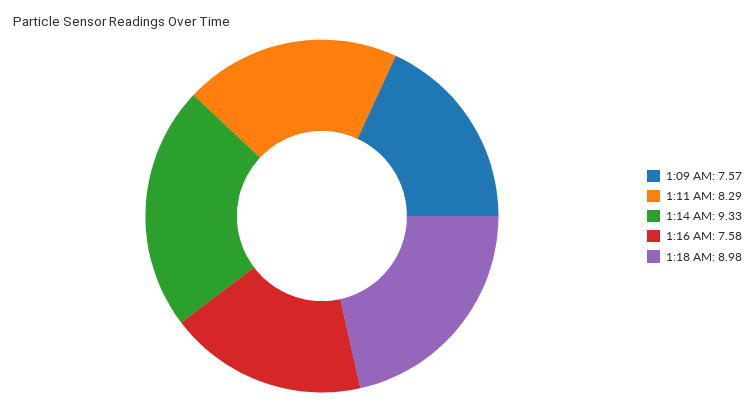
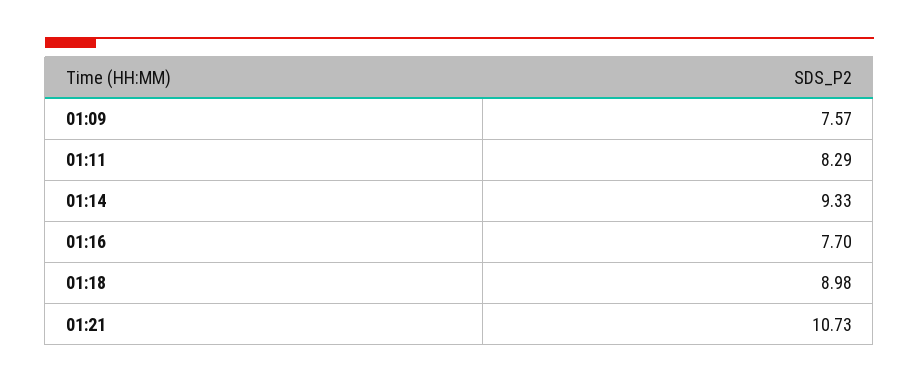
1:16 AM: 7.58 -> 7.7
01:21: none -> 10.73

